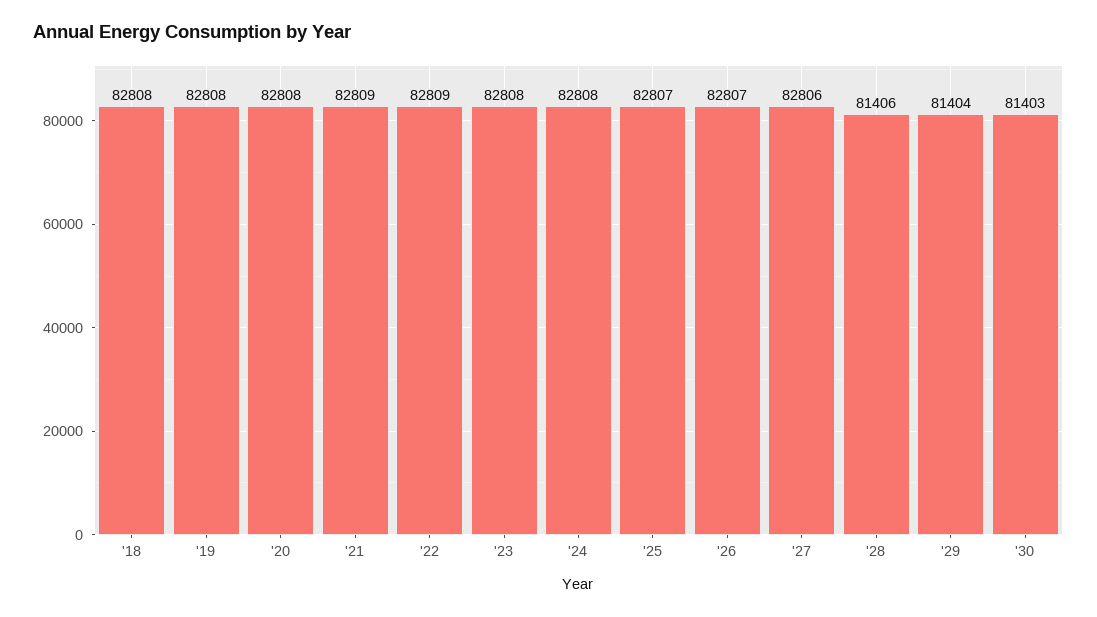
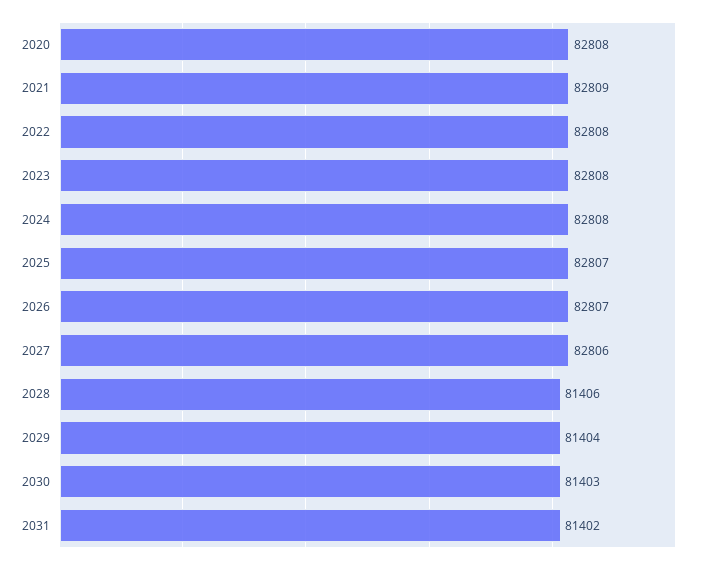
'18: 82808 -> none
'19: 82808 -> none
'22: 82809 -> 82808
2031: none -> 81402

